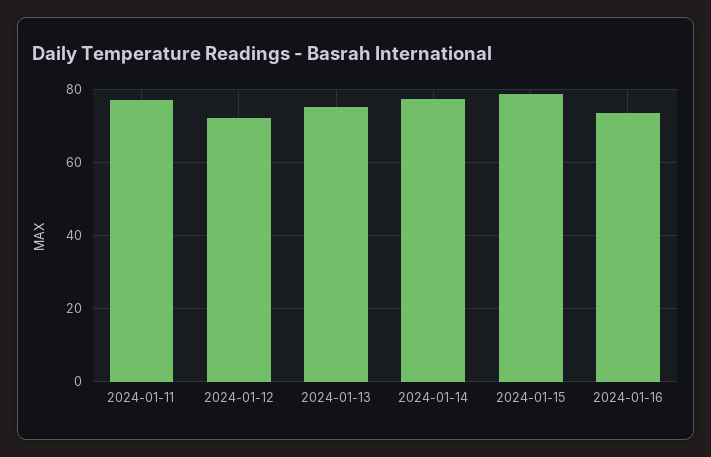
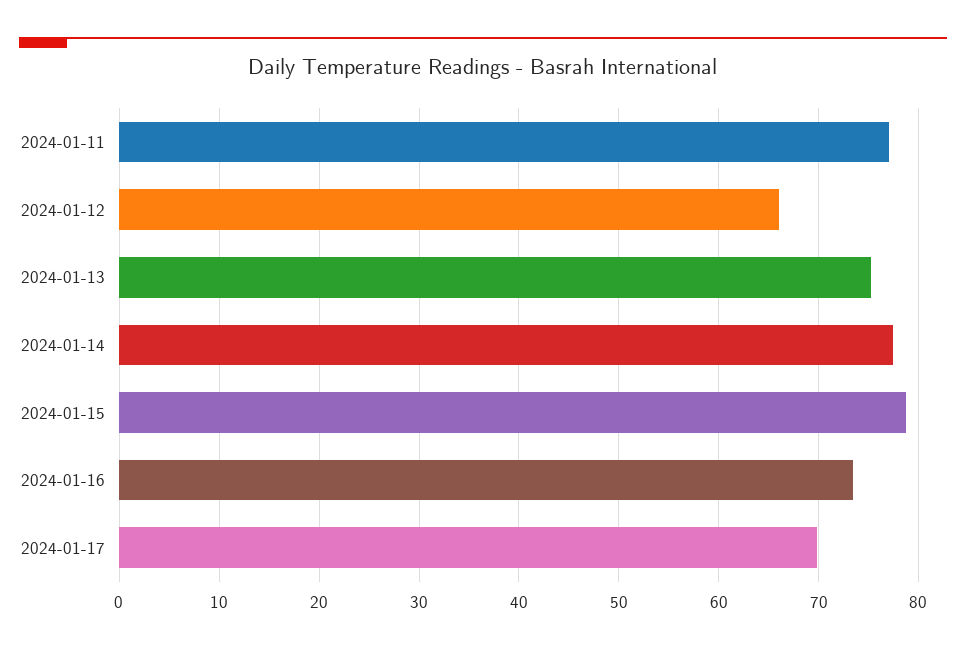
2024-01-12: 72 -> 66
2024-01-17: none -> 70

